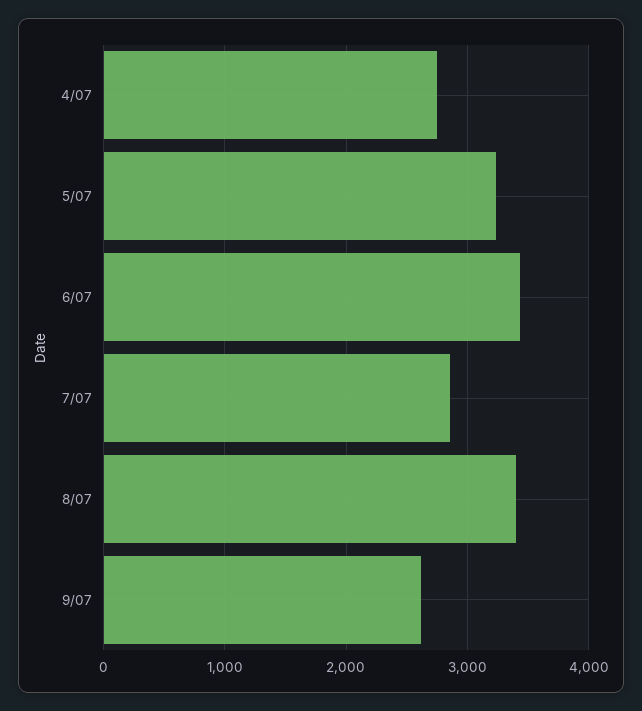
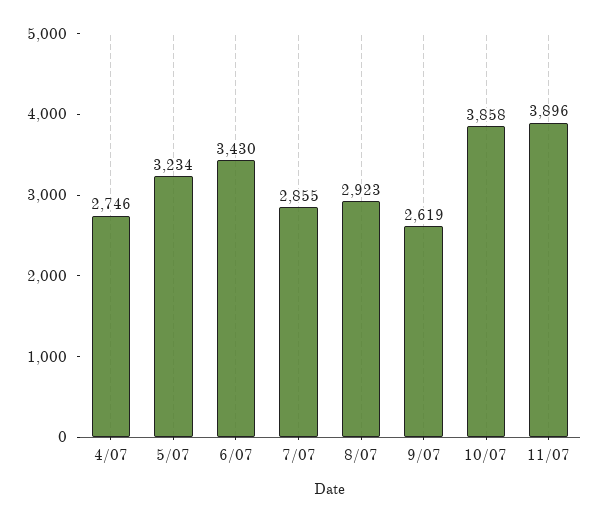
8/07: 3400 -> 2923
10/07: none -> 3858
11/07: none -> 3896

